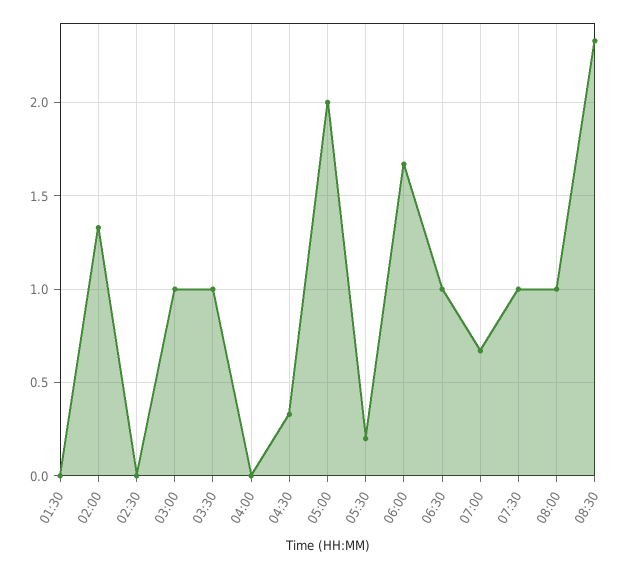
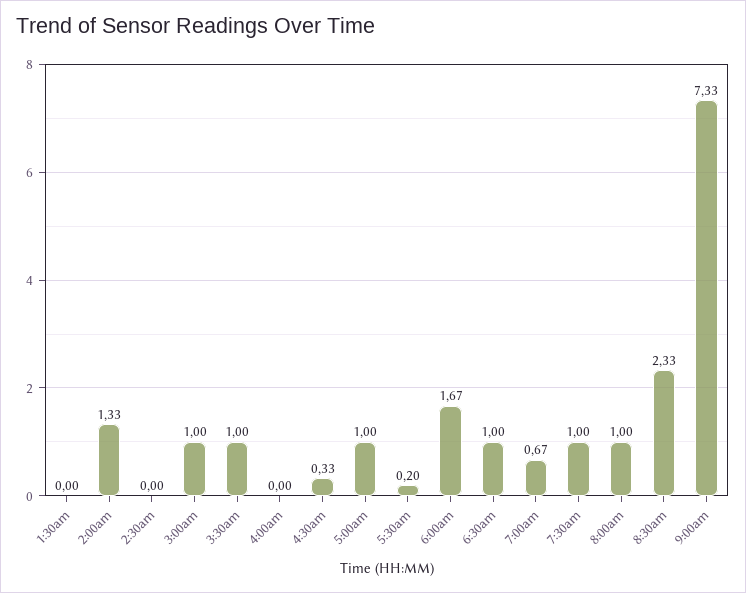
05:00: 2 -> 1
9:00am: none -> 7.33

